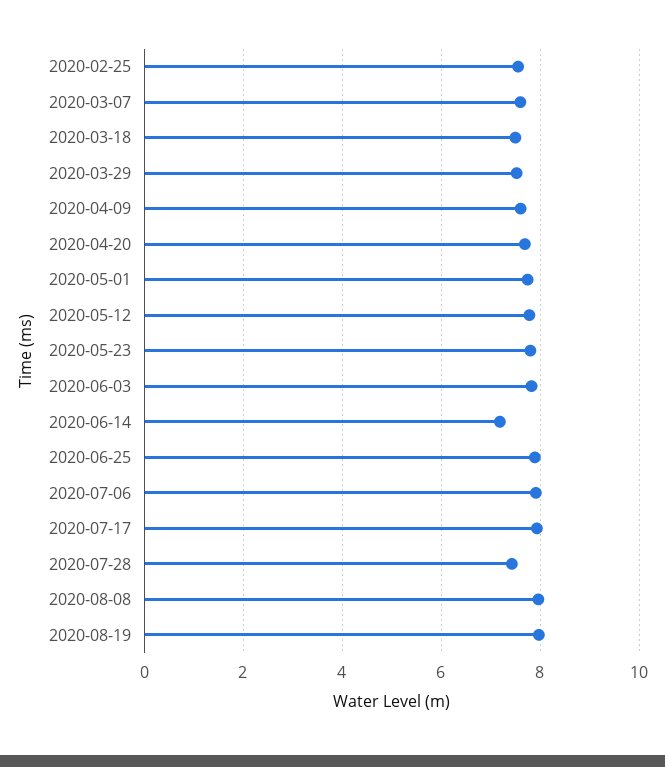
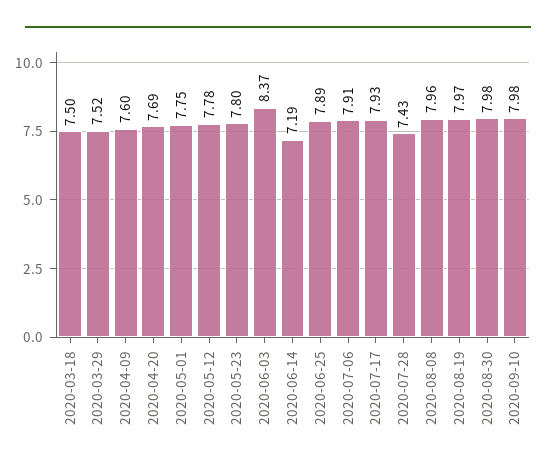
2020-02-25: 7.6 -> none
2020-03-07: 7.6 -> none
2020-06-03: 7.8 -> 8.37
2020-08-30: none -> 7.98
2020-09-10: none -> 7.98

